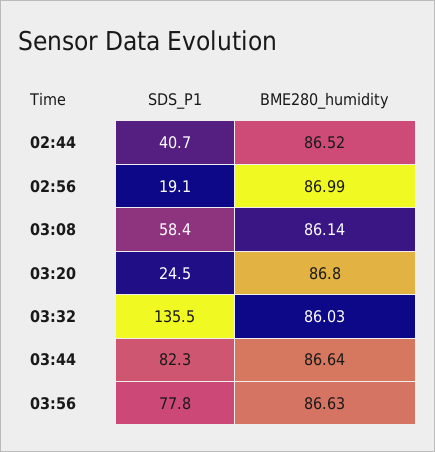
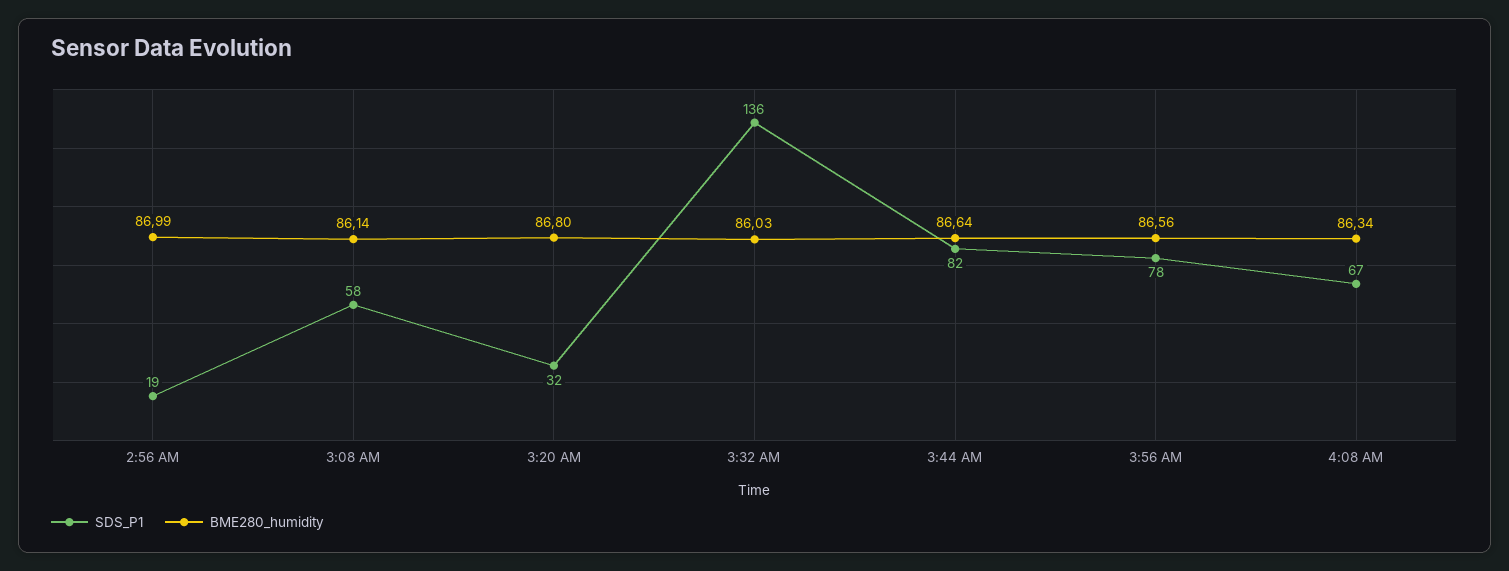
SDS_P1, 02:44: 40.7 -> none
BME280_humidity, 02:44: 86.52 -> none
SDS_P1, 03:20: 24.5 -> 32
BME280_humidity, 03:56: 86.63 -> 86.56
SDS_P1, 4:08 AM: none -> 67
BME280_humidity, 4:08 AM: none -> 86.34

